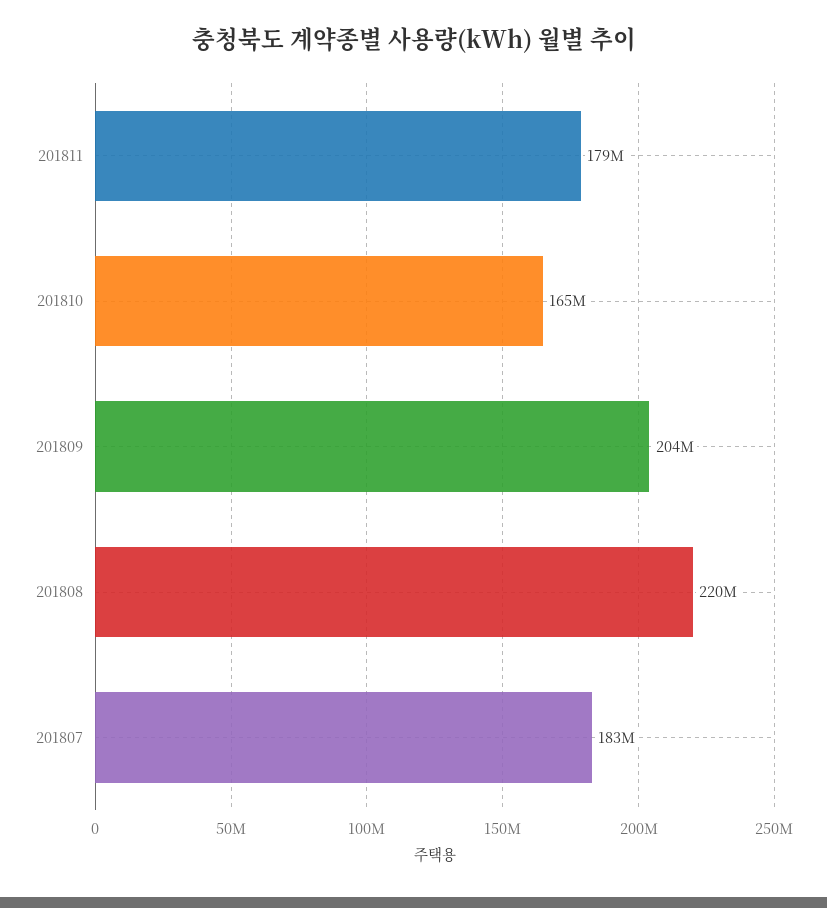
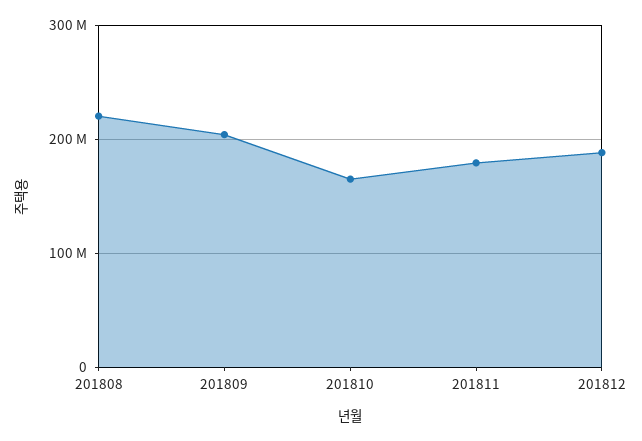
201807: 183000000 -> none
201812: none -> 190000000

